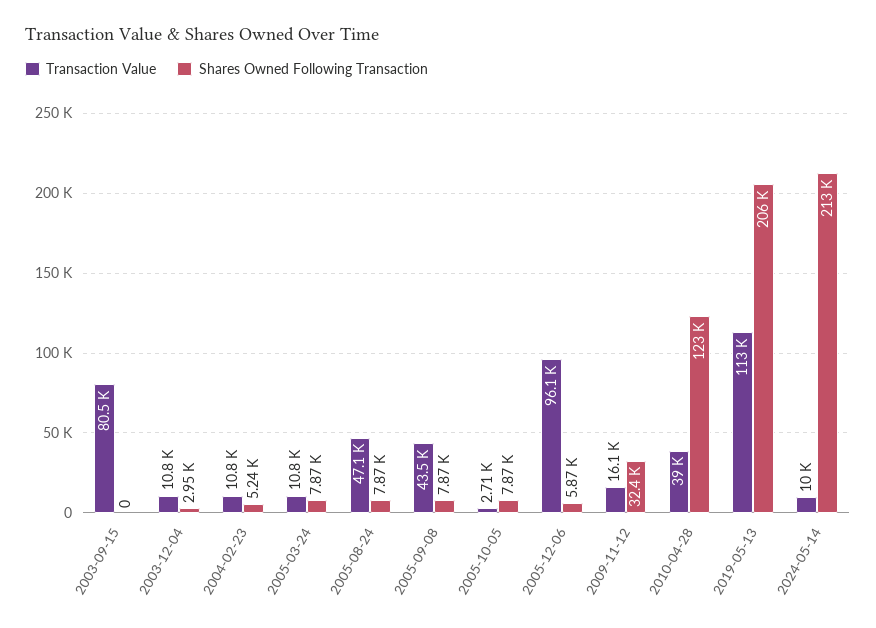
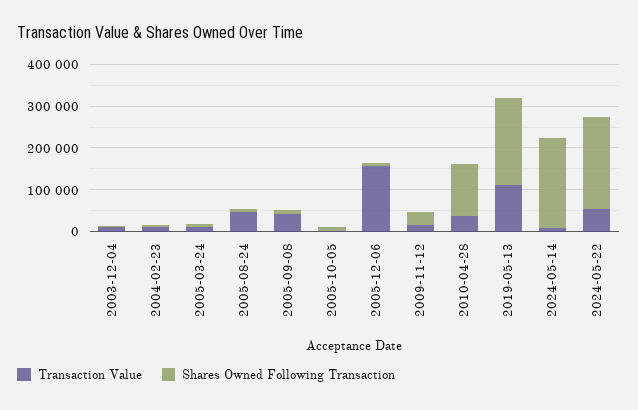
Transaction Value, 2003-09-15: 80500 -> none
Shares Owned Following Transaction, 2003-09-15: 0 -> none
Transaction Value, 2005-12-06: 96100 -> 160000
Transaction Value, 2024-05-22: none -> 60000
Shares Owned Following Transaction, 2024-05-22: none -> 220000

